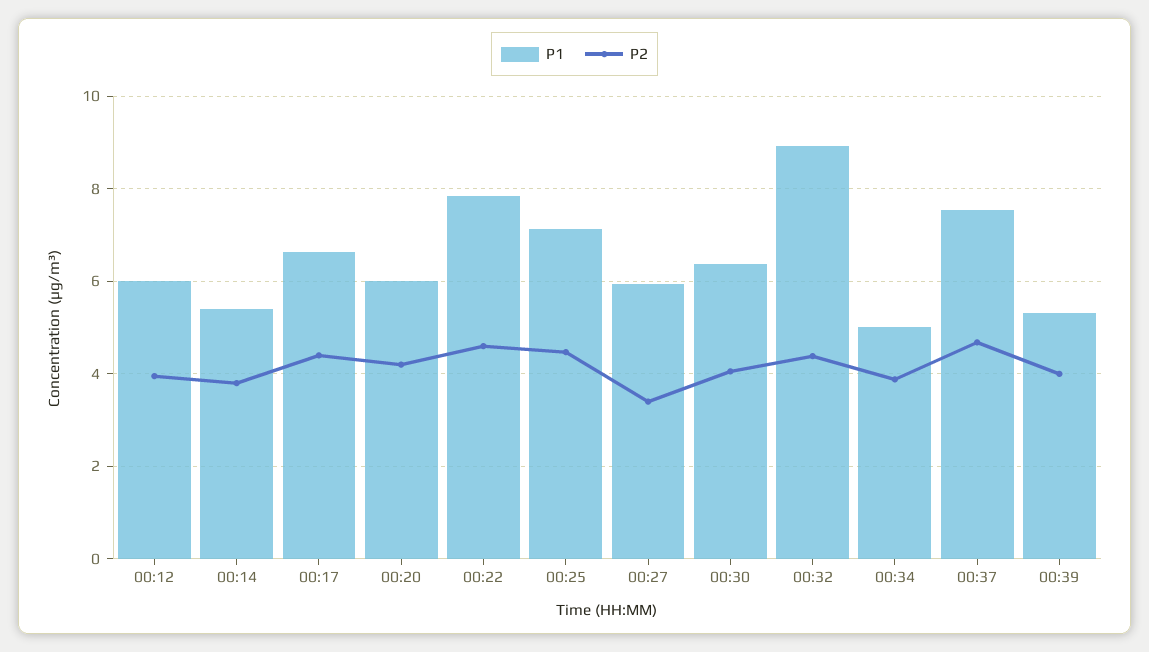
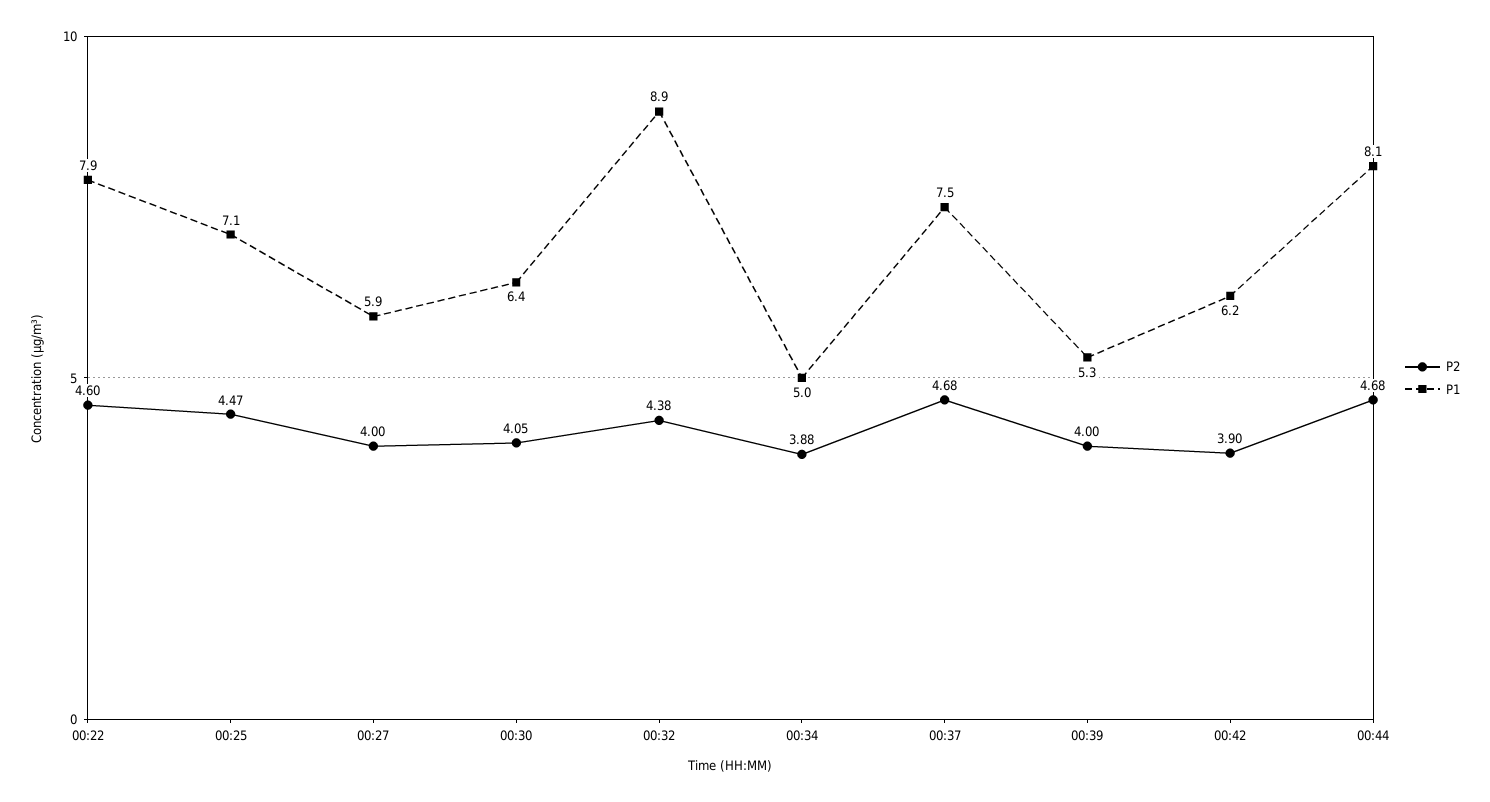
P1, 00:12: 6 -> none
P2, 00:12: 4 -> none
P1, 00:14: 5.4 -> none
P2, 00:14: 3.8 -> none
P1, 00:17: 6.6 -> none
P2, 00:17: 4.4 -> none
P1, 00:20: 6 -> none
P2, 00:20: 4.2 -> none
P2, 00:27: 3.4 -> 4
P2, 00:42: none -> 3.9
P1, 00:42: none -> 6.2
P2, 00:44: none -> 4.68
P1, 00:44: none -> 8.1

